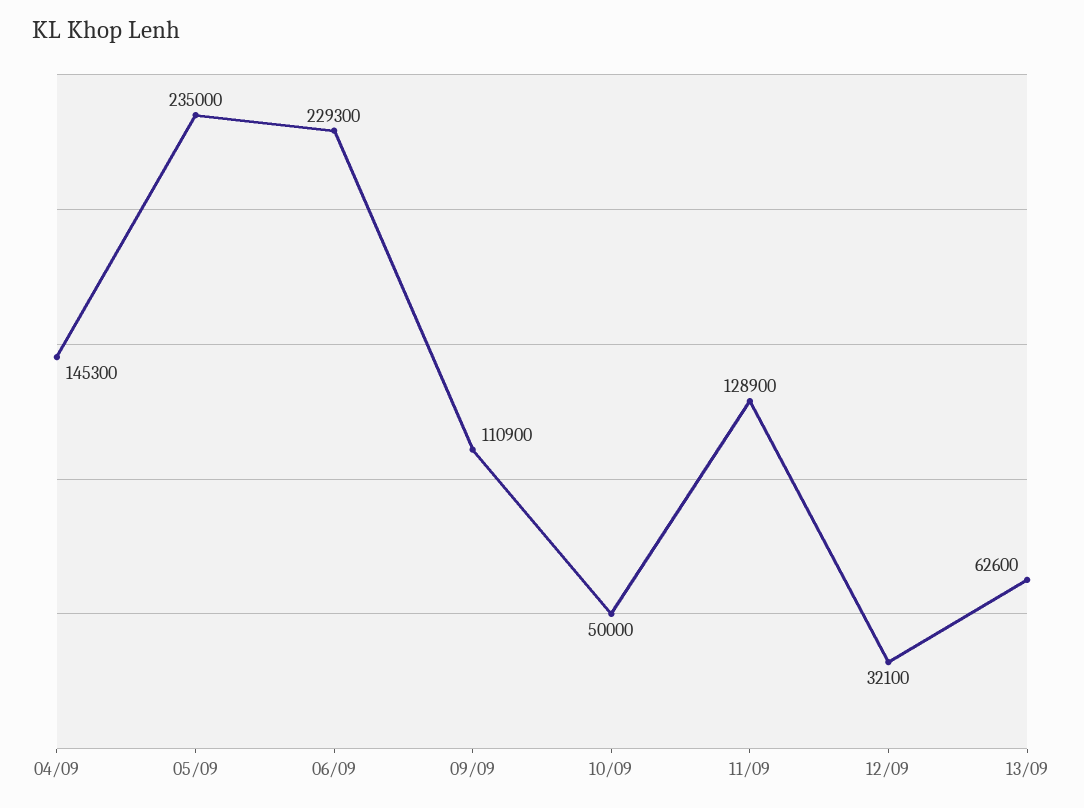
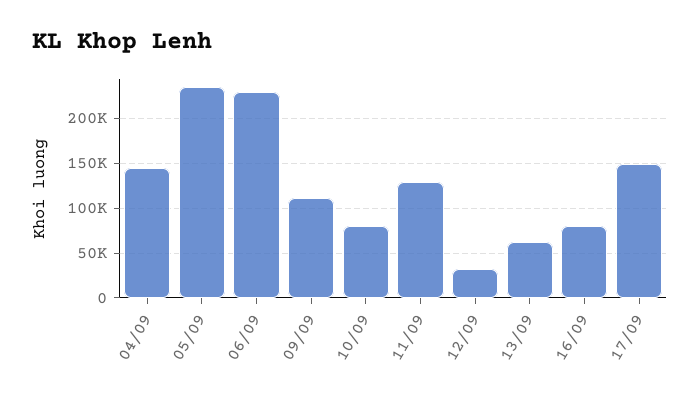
10/09: 50000 -> 80000
16/09: none -> 80000
17/09: none -> 150000

